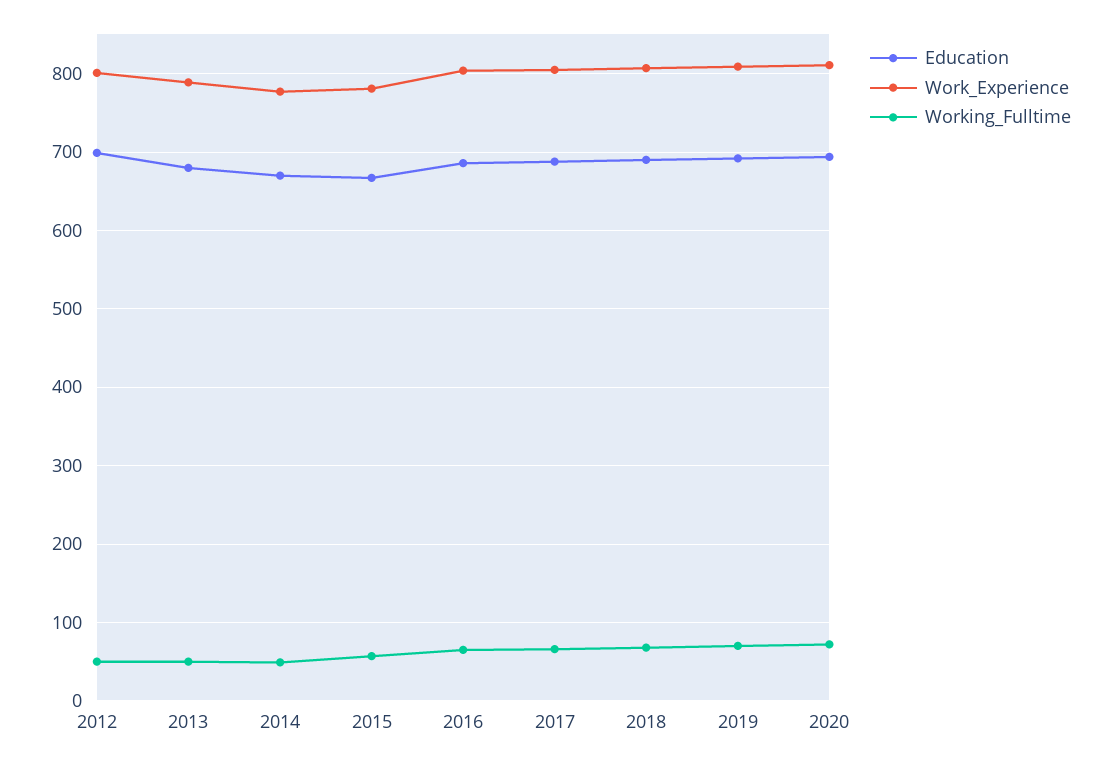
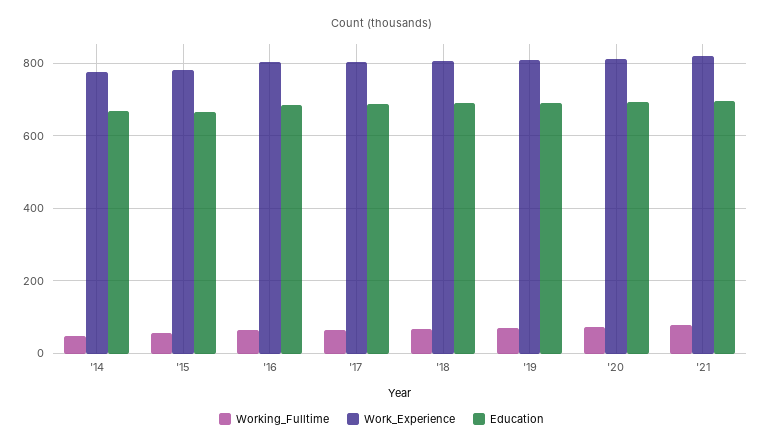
Education, 2012: 700 -> none
Work_Experience, 2012: 800 -> none
Working_Fulltime, 2012: 50 -> none
Education, 2013: 680 -> none
Work_Experience, 2013: 790 -> none
Working_Fulltime, 2013: 50 -> none
Working_Fulltime, '21: none -> 80
Work_Experience, '21: none -> 820
Education, '21: none -> 700

